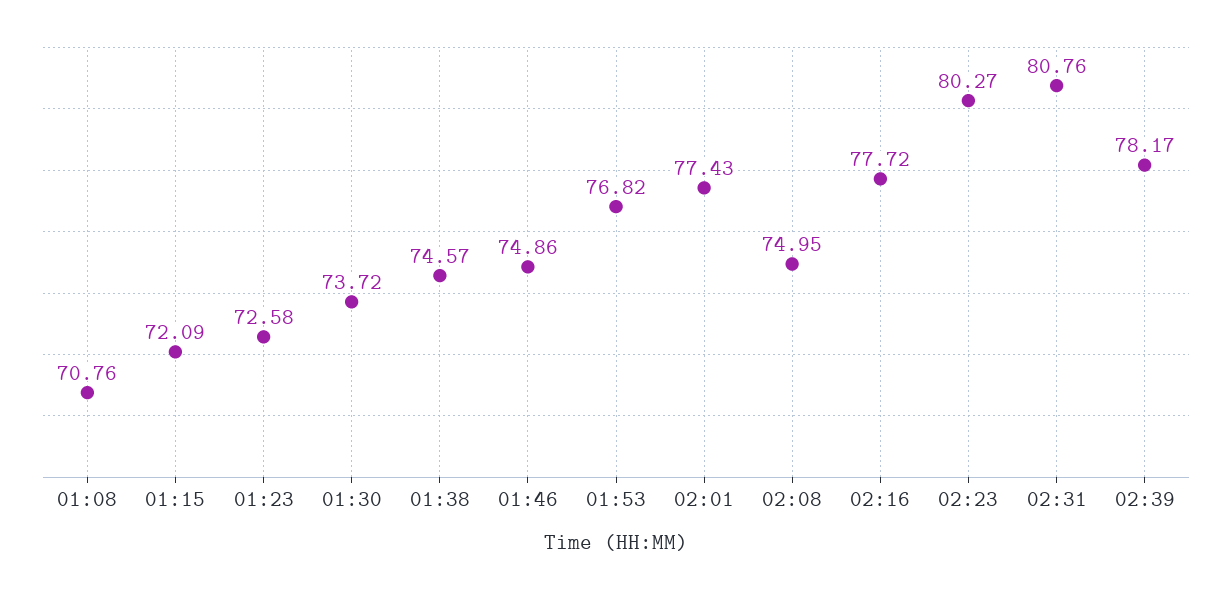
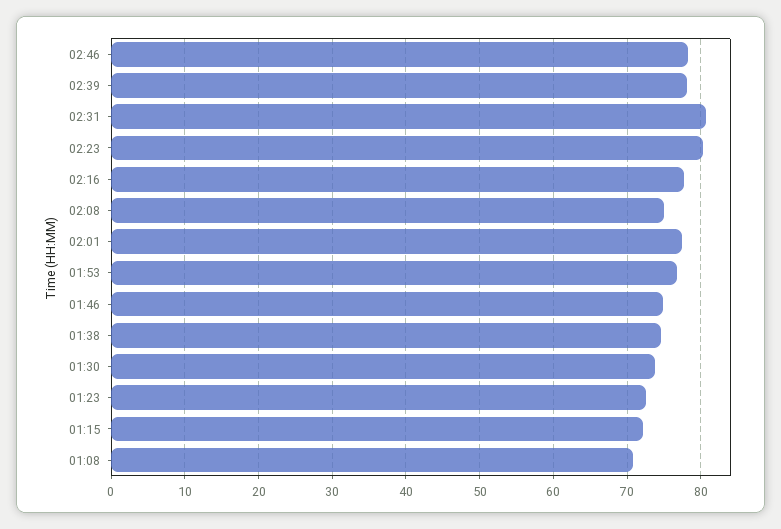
02:46: none -> 78

